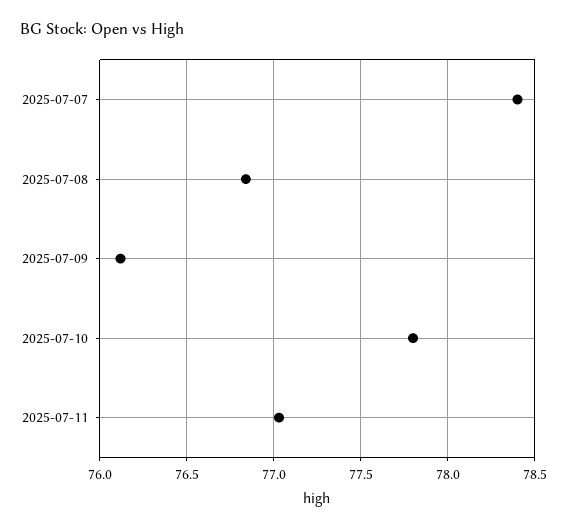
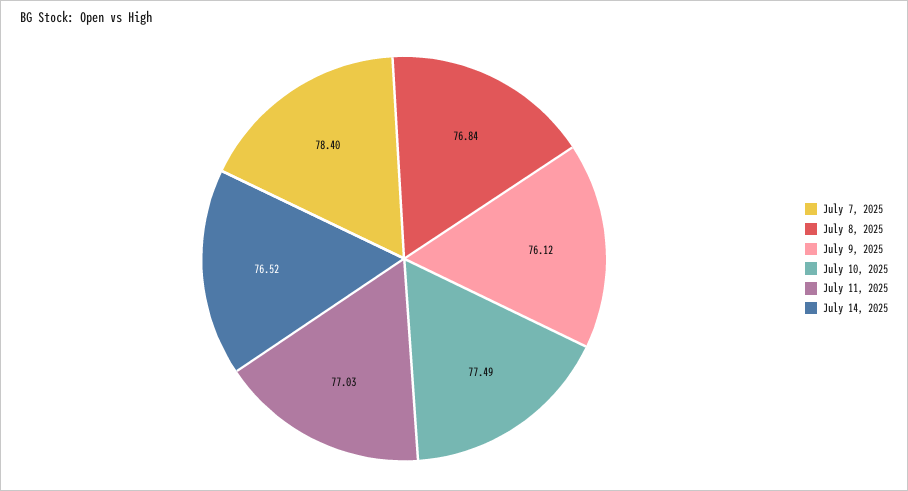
2025-07-10: 77.8 -> 77.49
July 14, 2025: none -> 76.52

